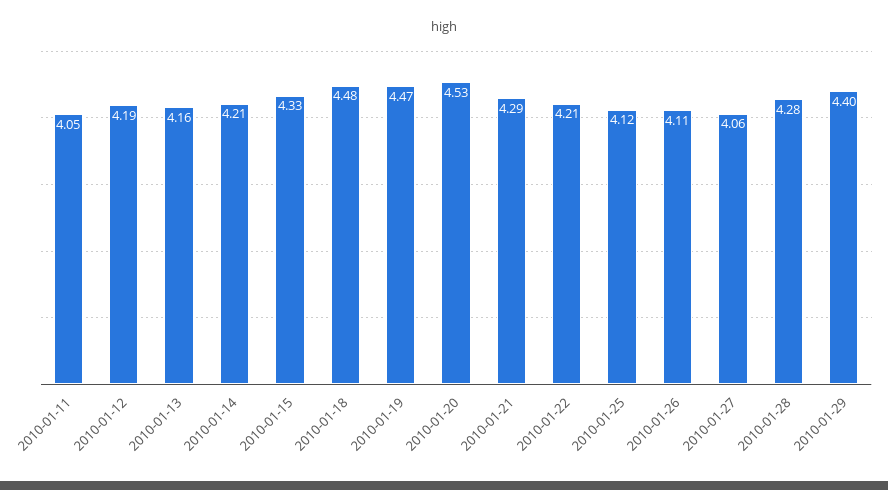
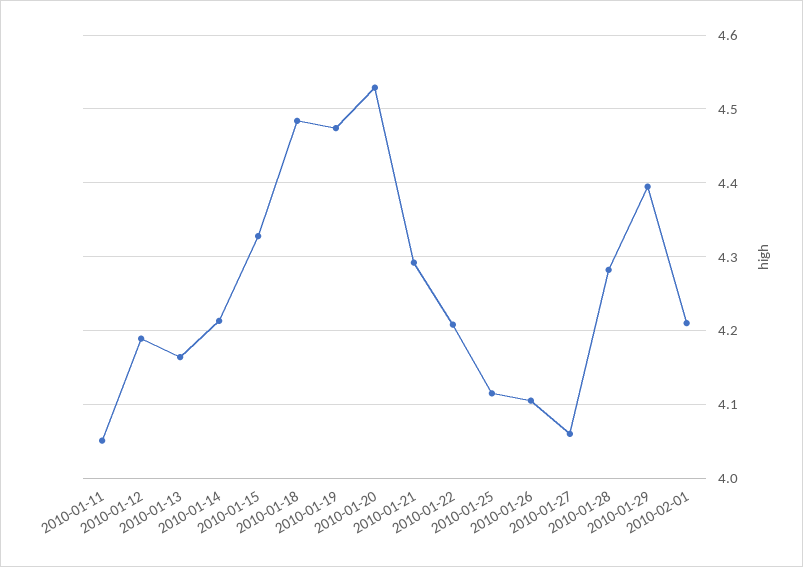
2010-02-01: none -> 4.21

